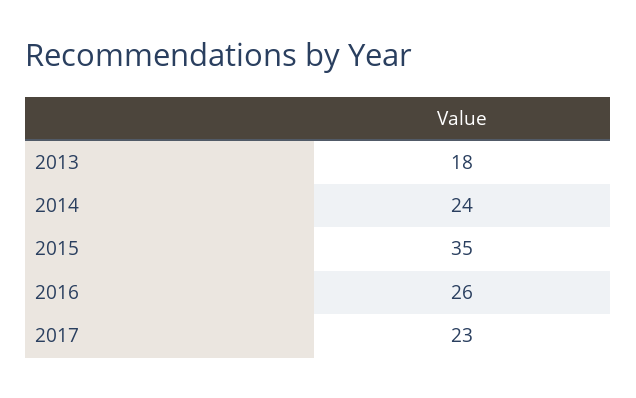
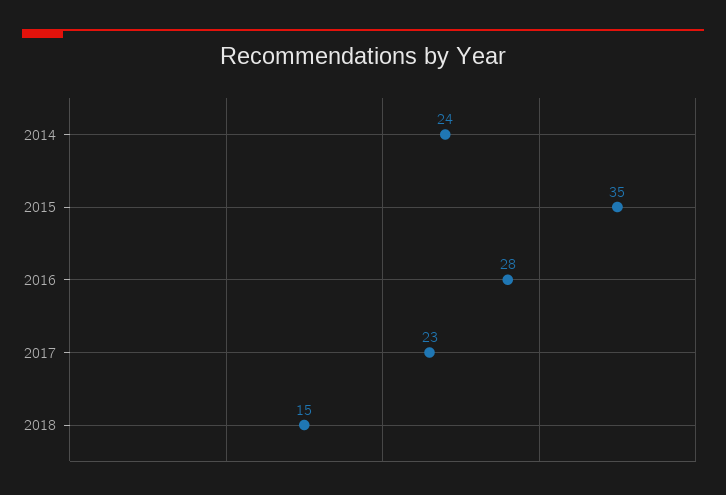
2013: 18 -> none
2016: 26 -> 28
2018: none -> 15

